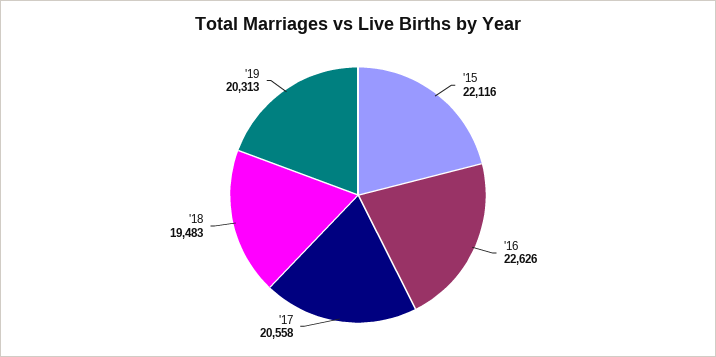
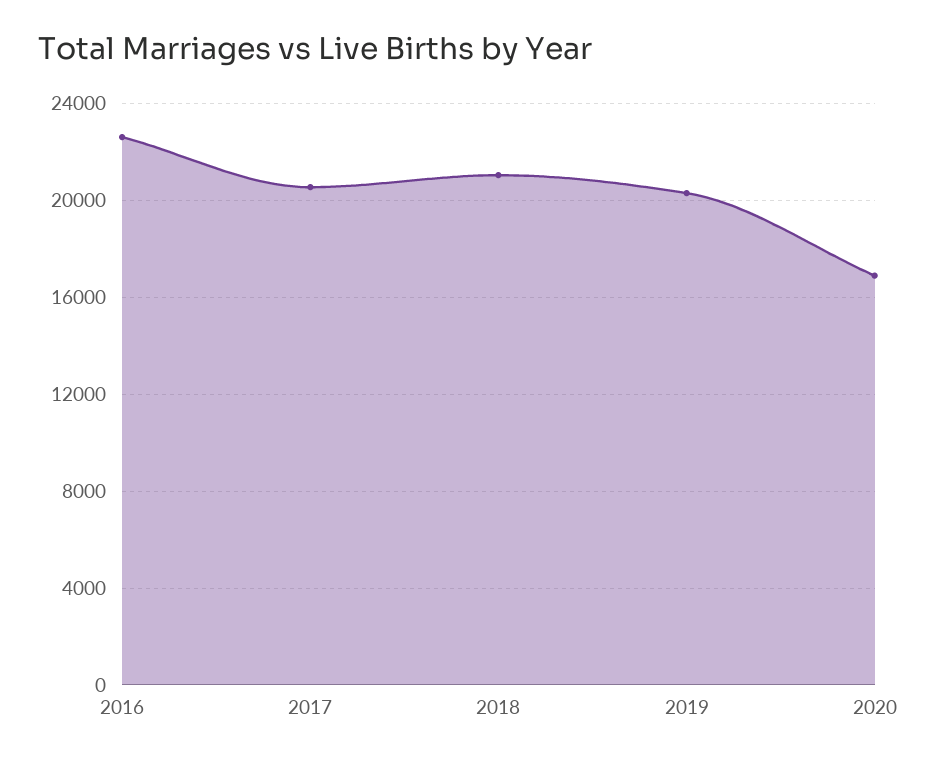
'15: 22116 -> none
'18: 19483 -> 21000
2020: none -> 17000

